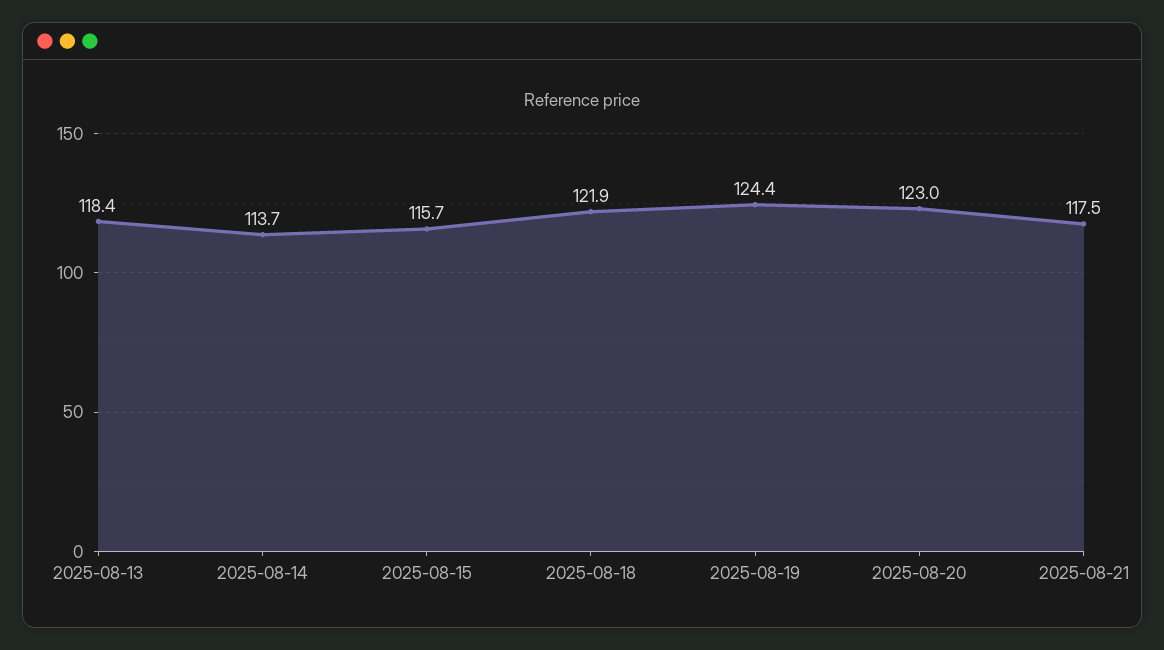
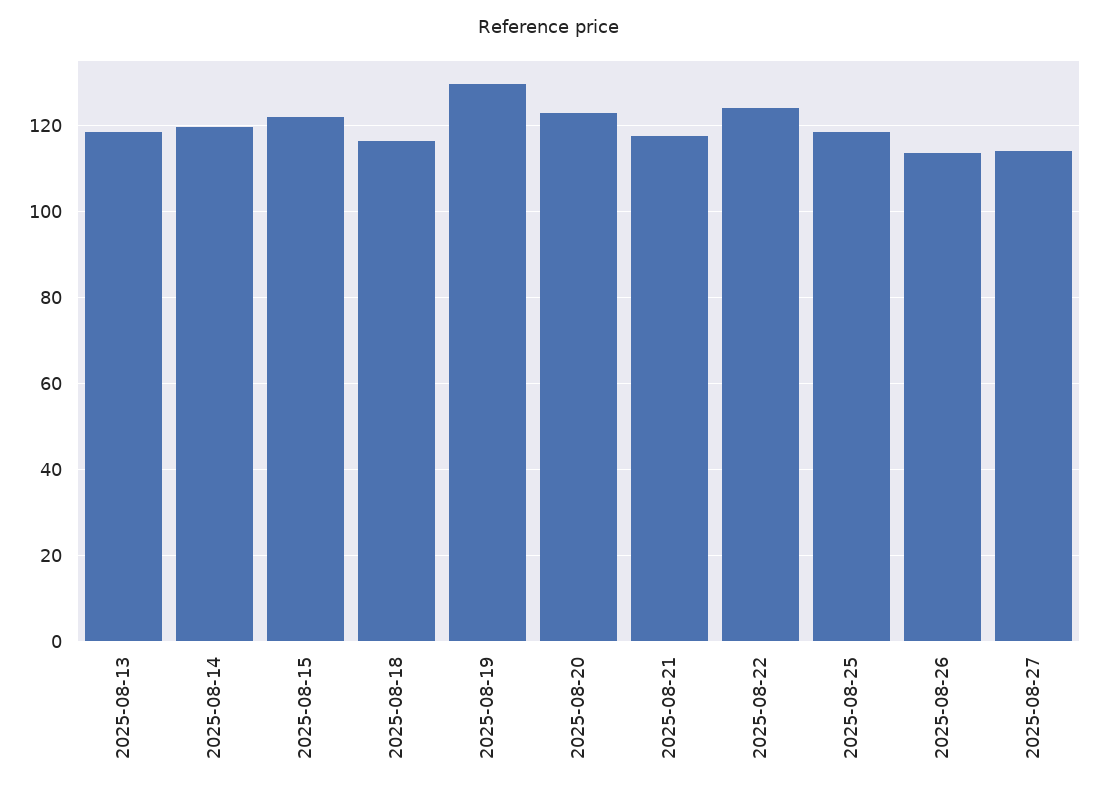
2025-08-14: 113.7 -> 120
2025-08-15: 115.7 -> 122
2025-08-18: 121.9 -> 116
2025-08-19: 124.4 -> 130
2025-08-22: none -> 124
2025-08-25: none -> 118
2025-08-26: none -> 114
2025-08-27: none -> 114

